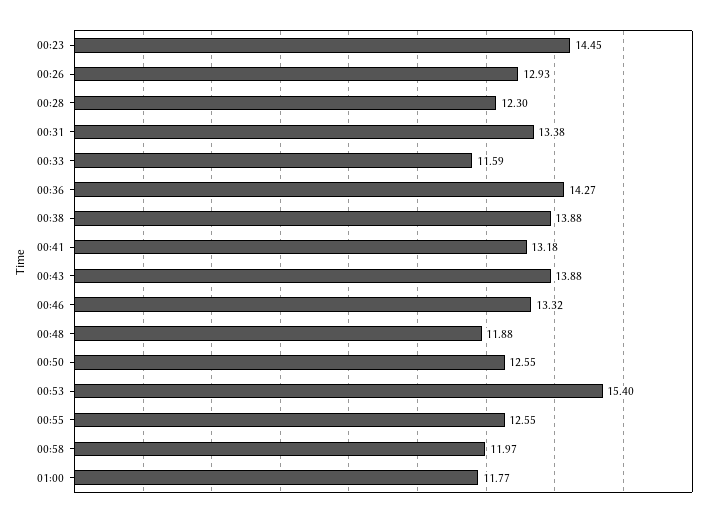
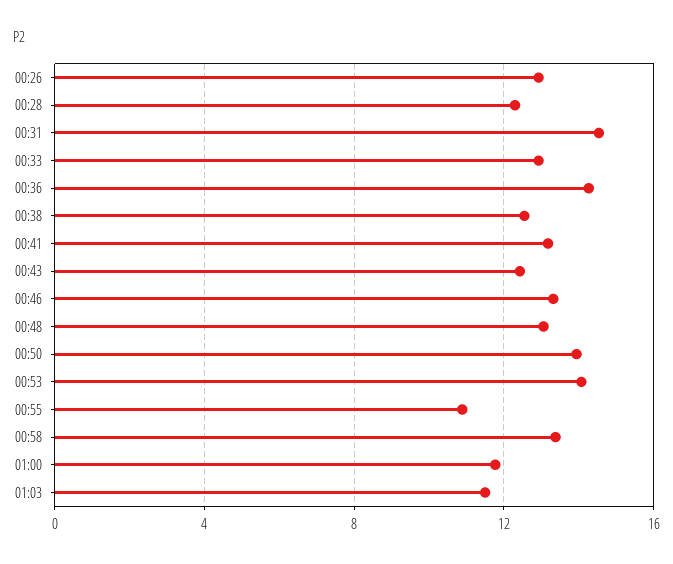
00:23: 14.45 -> none
00:31: 13.38 -> 14.5
00:33: 11.59 -> 13
00:38: 13.88 -> 12.5
00:43: 13.88 -> 12.5
00:48: 11.88 -> 13
00:50: 12.55 -> 14
00:53: 15.4 -> 14
00:55: 12.55 -> 11
00:58: 11.97 -> 13.5
01:03: none -> 11.5

